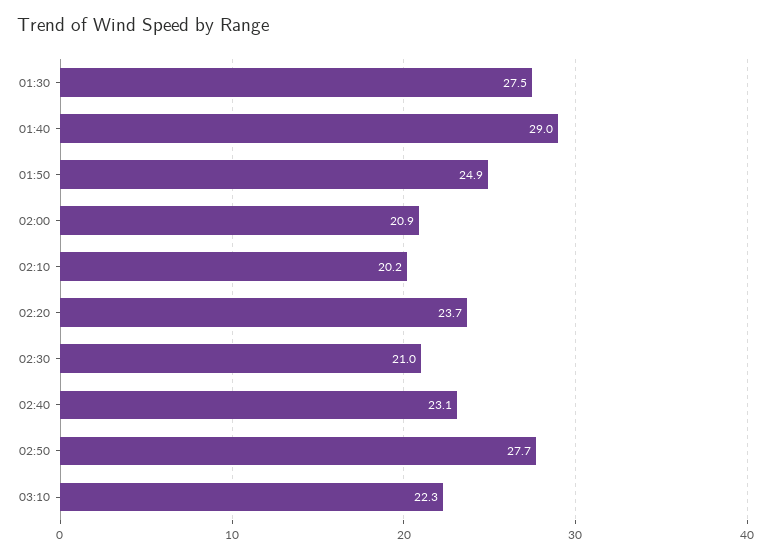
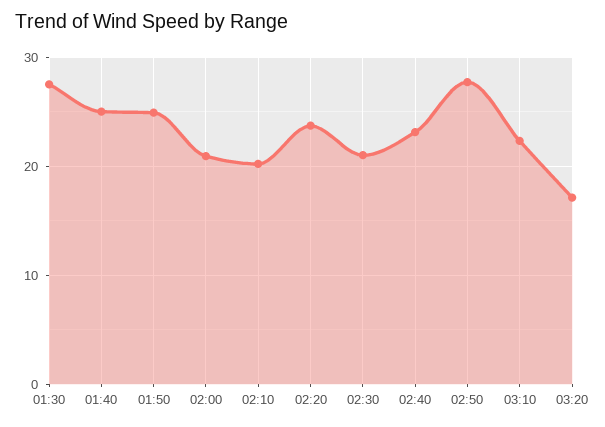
01:40: 29 -> 25
03:20: none -> 17

